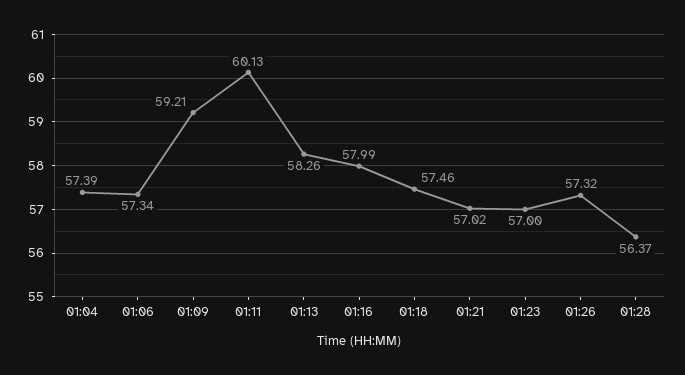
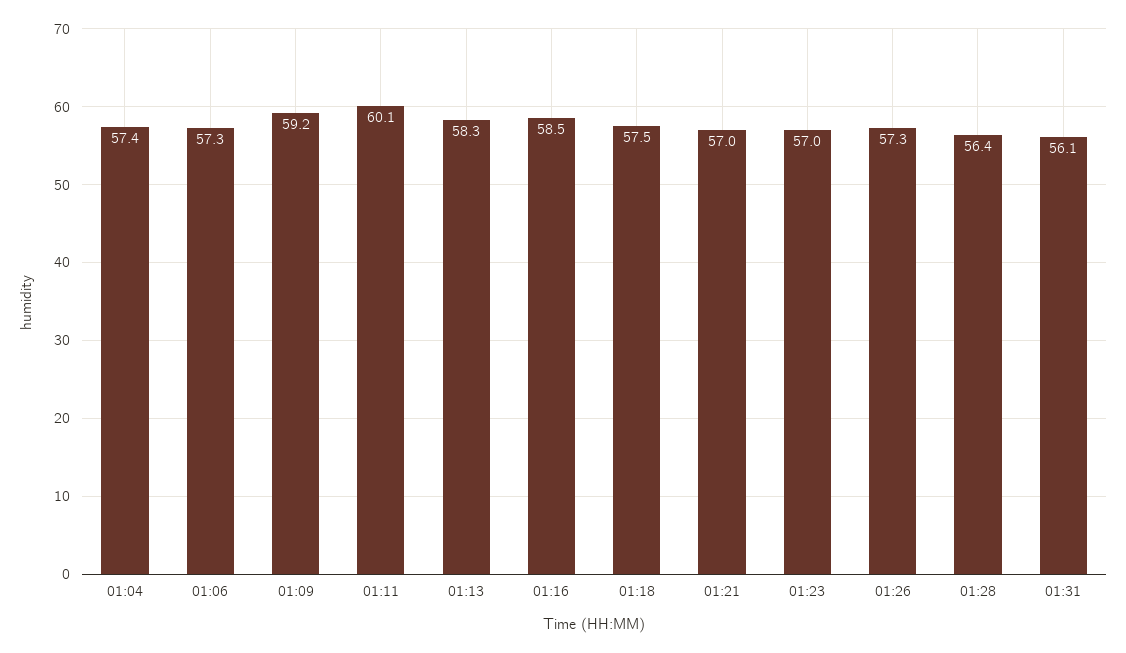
01:16: 57.99 -> 58.5
01:31: none -> 56.1

